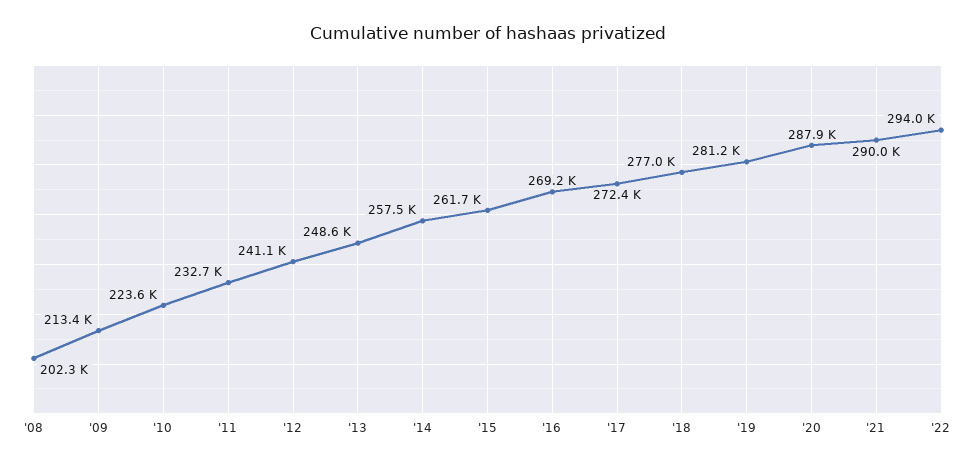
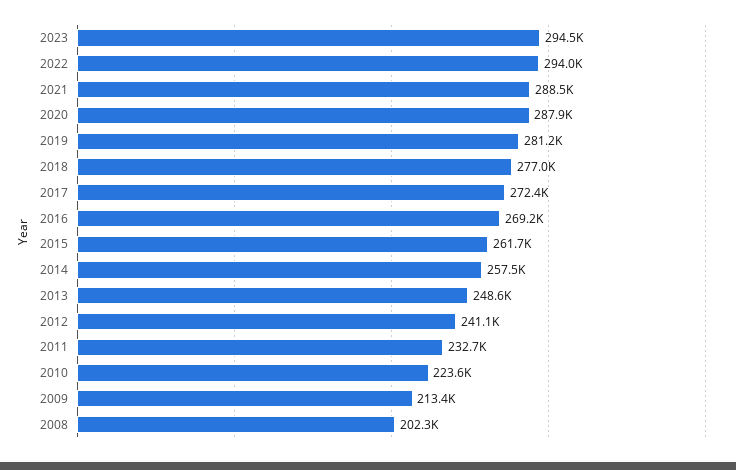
'21: 290000 -> 288500
2023: none -> 294500

